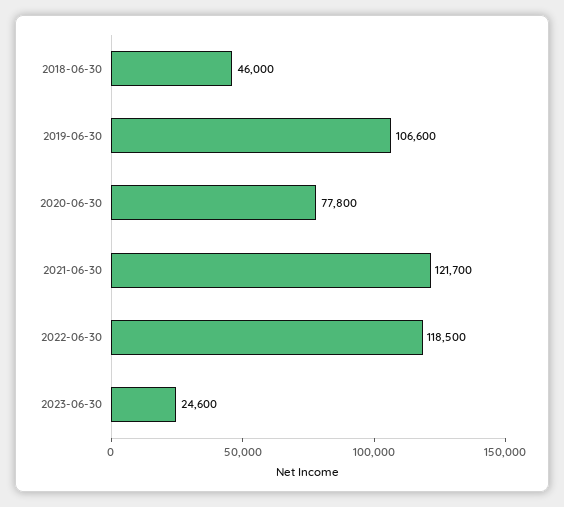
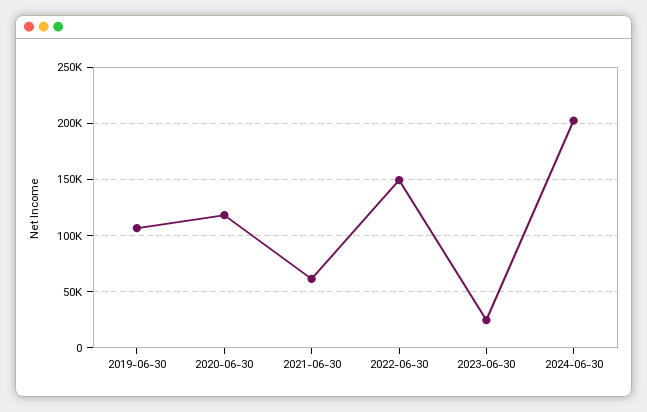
2018-06-30: 46000 -> none
2020-06-30: 77800 -> 120000
2021-06-30: 121700 -> 60000
2022-06-30: 118500 -> 150000
2024-06-30: none -> 200000

